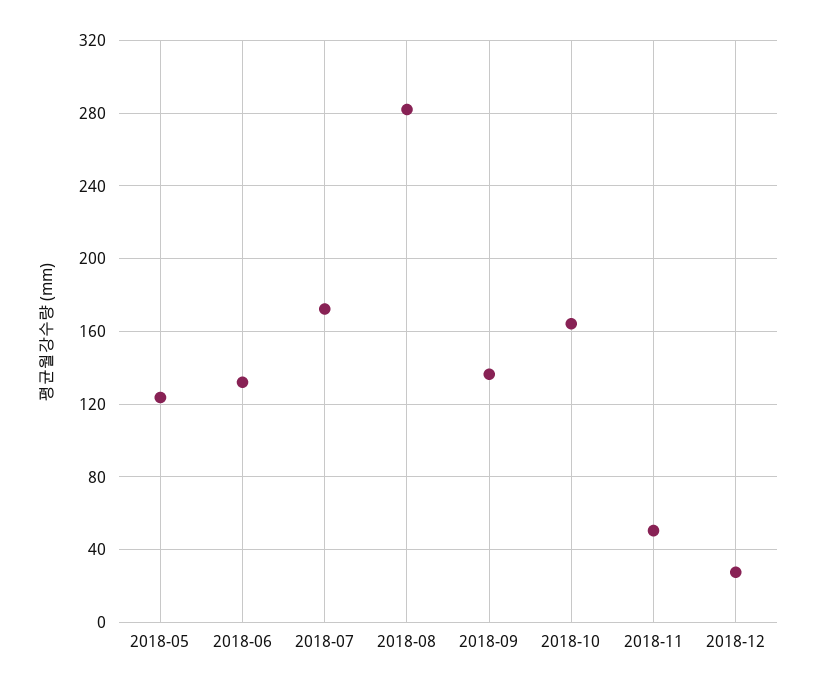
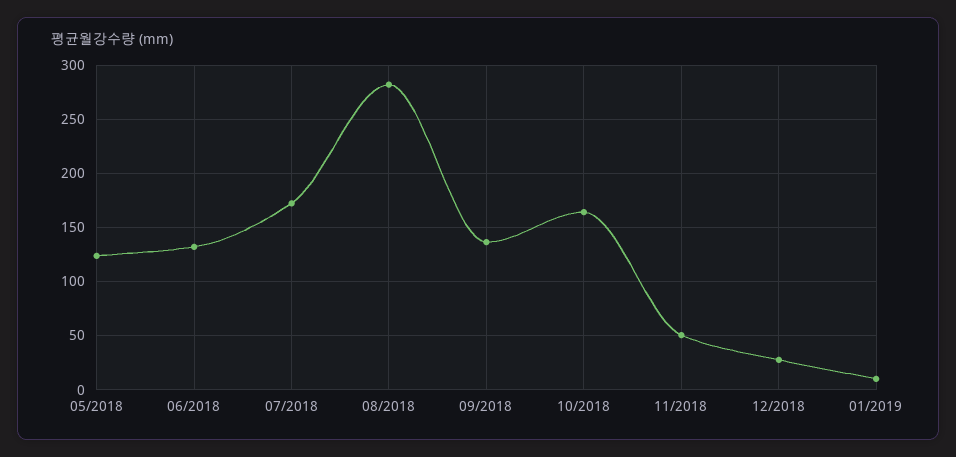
01/2019: none -> 10

